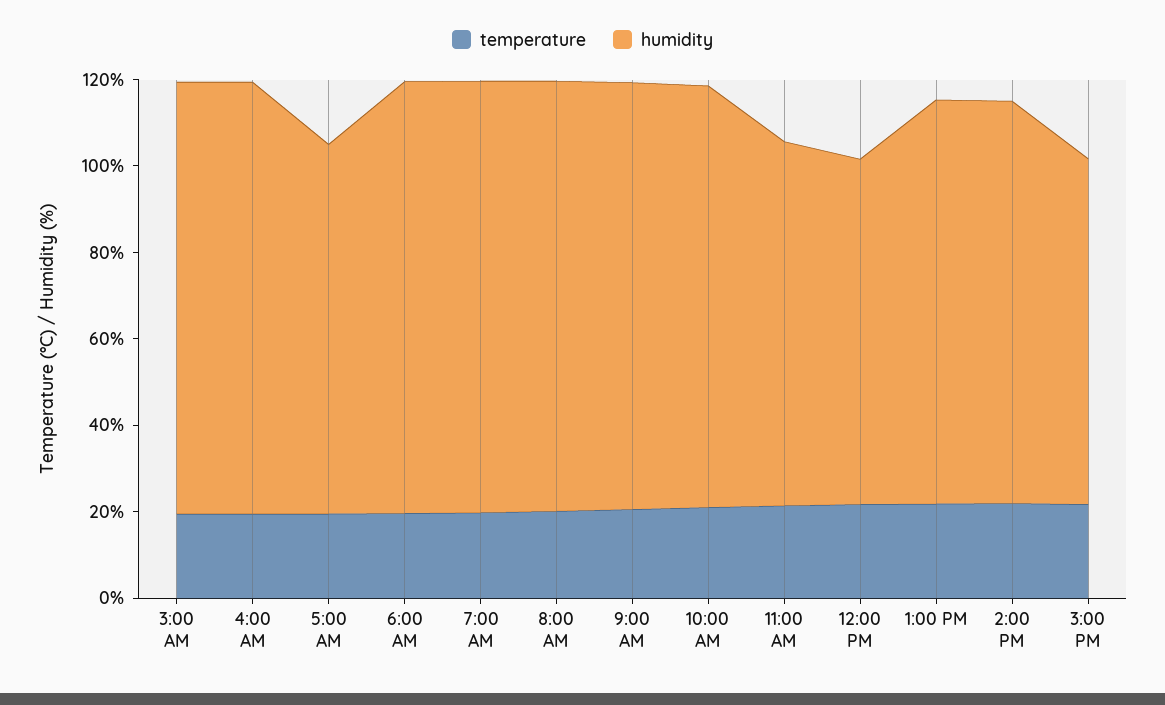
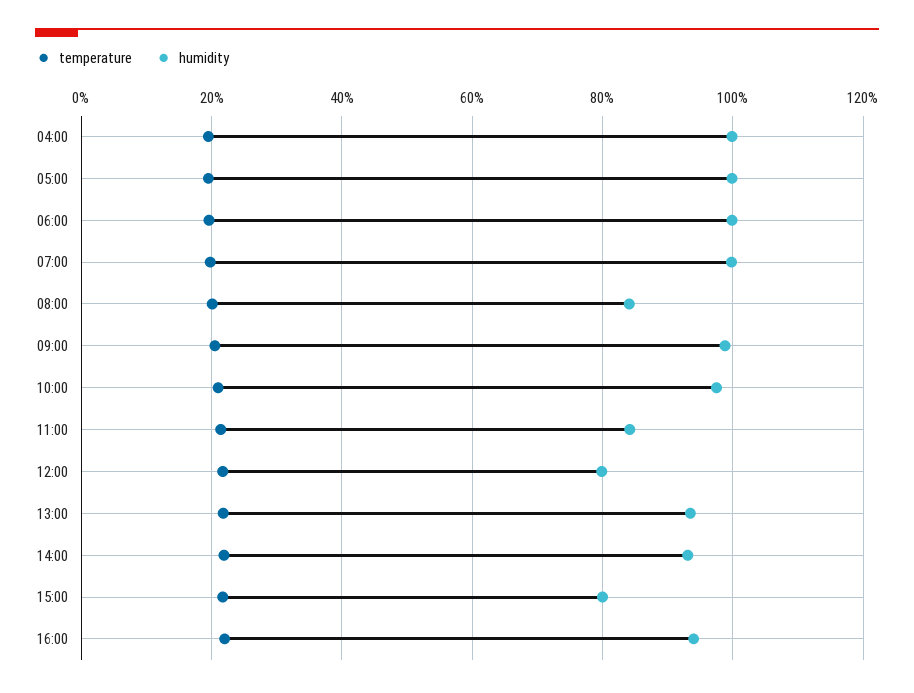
temperature, 3:00 AM: 20 -> none
humidity, 3:00 AM: 100 -> none
humidity, 5:00 AM: 85 -> 100
humidity, 8:00 AM: 100 -> 84
temperature, 16:00: none -> 22
humidity, 16:00: none -> 94

